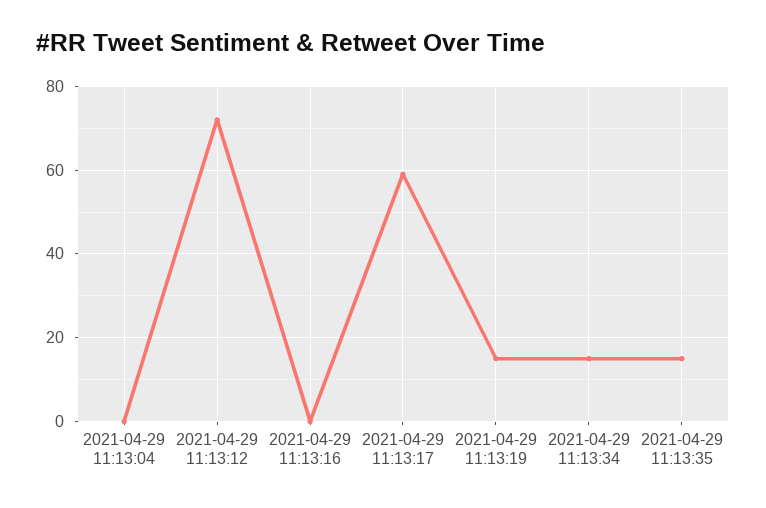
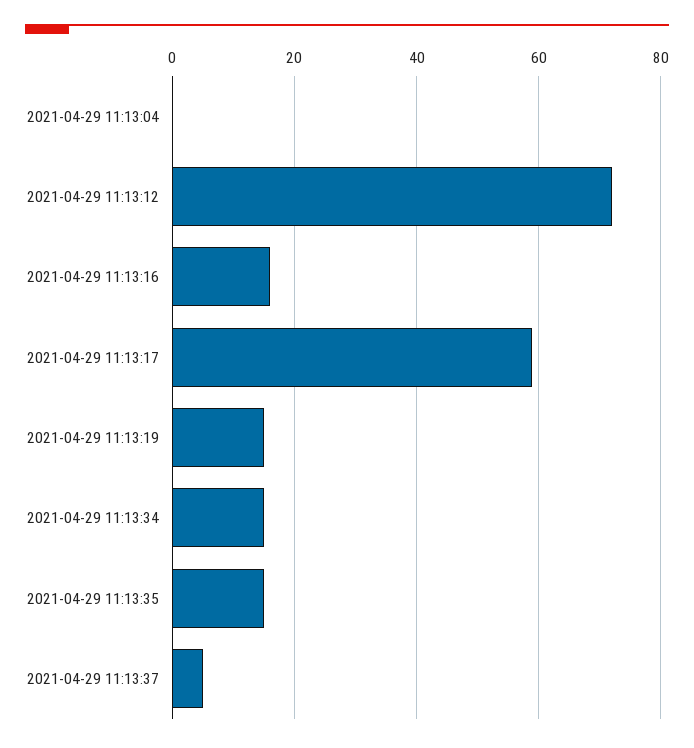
2021-04-29 11:13:16: 0 -> 15
2021-04-29 11:13:37: none -> 5

